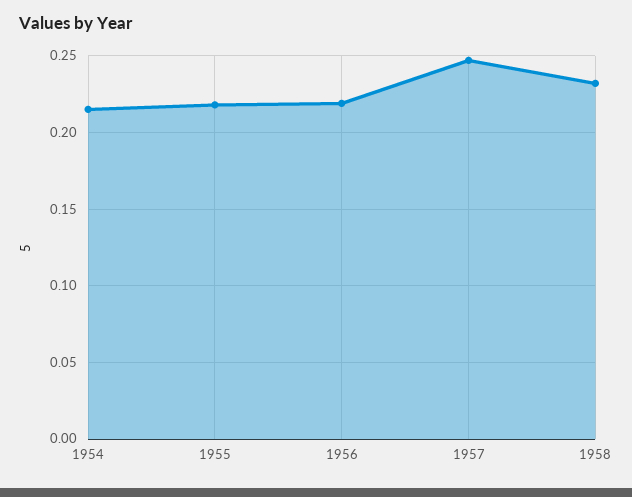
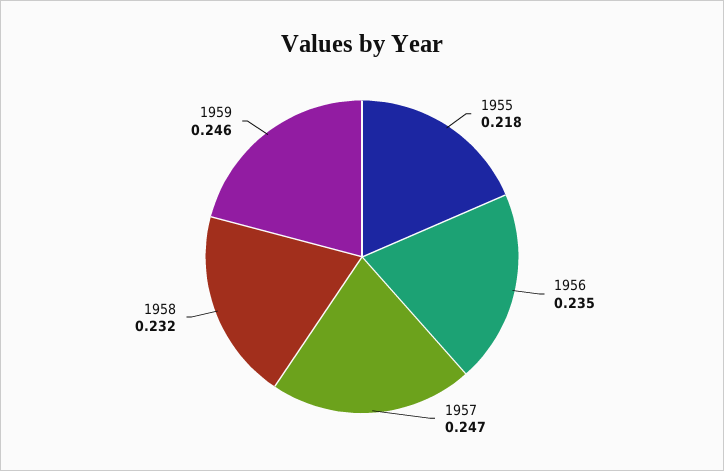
1954: 0.215 -> none
1956: 0.22 -> 0.235
1959: none -> 0.246

